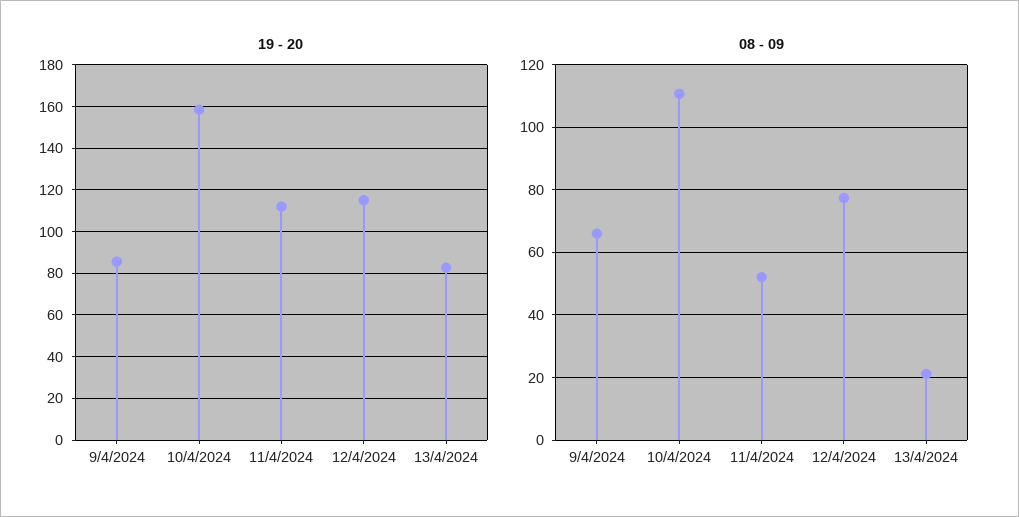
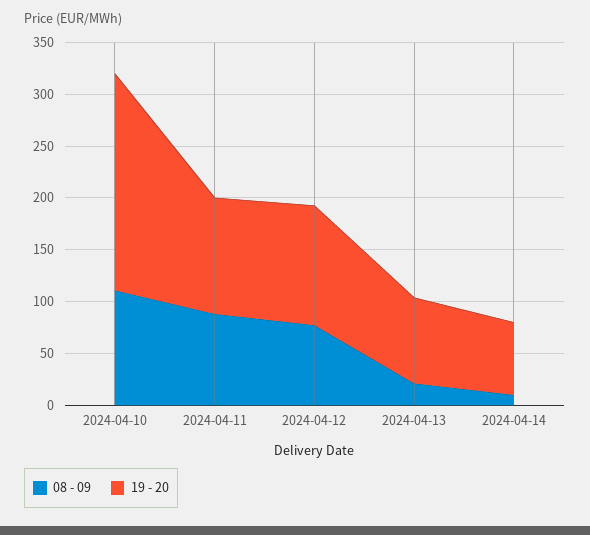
19 - 20, 9/4/2024: 85 -> none
19 - 20, 10/4/2024: 160 -> 210
08 - 09, 9/4/2024: 66 -> none
08 - 09, 11/4/2024: 52 -> 90
08 - 09, 2024-04-14: none -> 10
19 - 20, 2024-04-14: none -> 70

